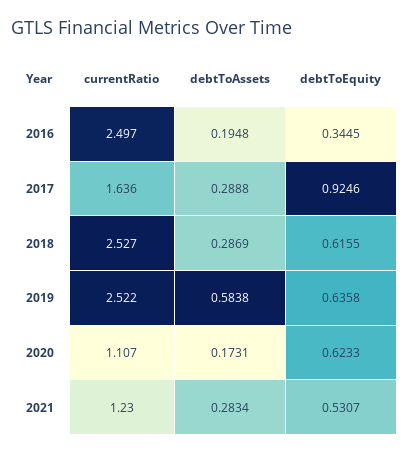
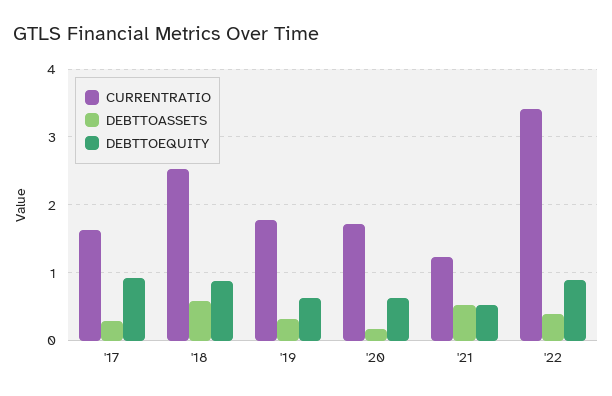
currentRatio, 2016: 2.497 -> none
debtToAssets, 2016: 0.1948 -> none
debtToEquity, 2016: 0.3445 -> none
debtToAssets, 2018: 0.2869 -> 0.6
debtToEquity, 2018: 0.6155 -> 0.9
currentRatio, 2019: 2.522 -> 1.8
debtToAssets, 2019: 0.5838 -> 0.3
currentRatio, 2020: 1.107 -> 1.7
debtToAssets, 2021: 0.2834 -> 0.5
currentRatio, '22: none -> 3.4
debtToAssets, '22: none -> 0.4
debtToEquity, '22: none -> 0.9

